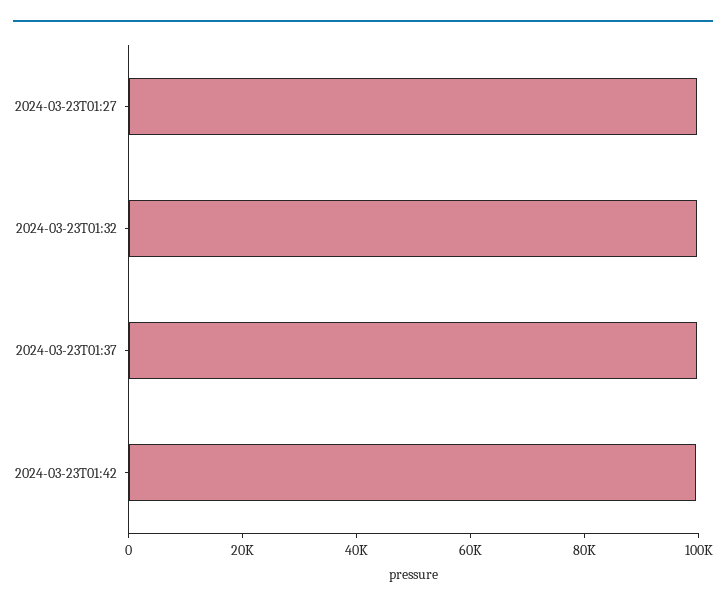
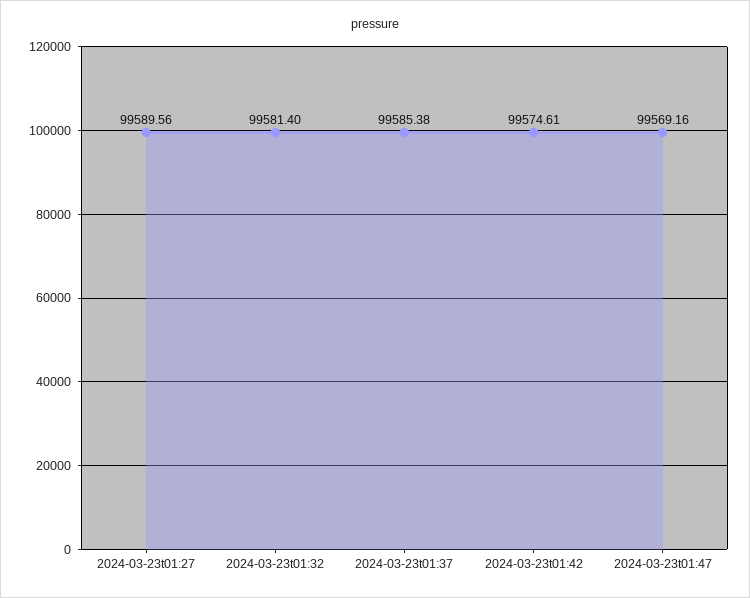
2024-03-23t01:47: none -> 99569.16

